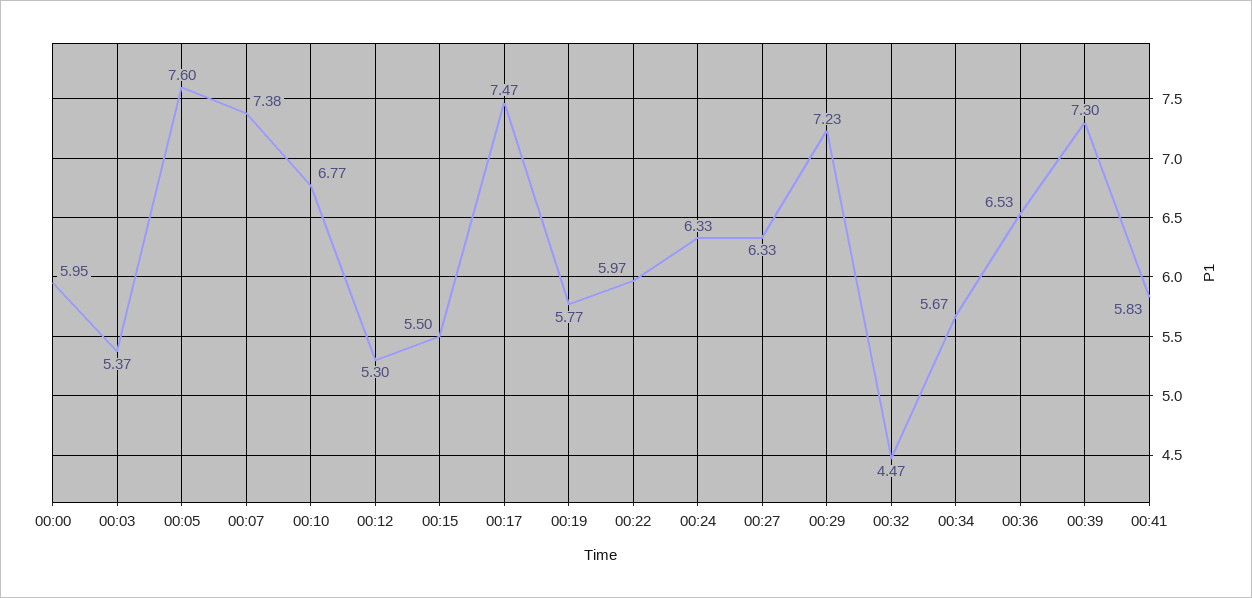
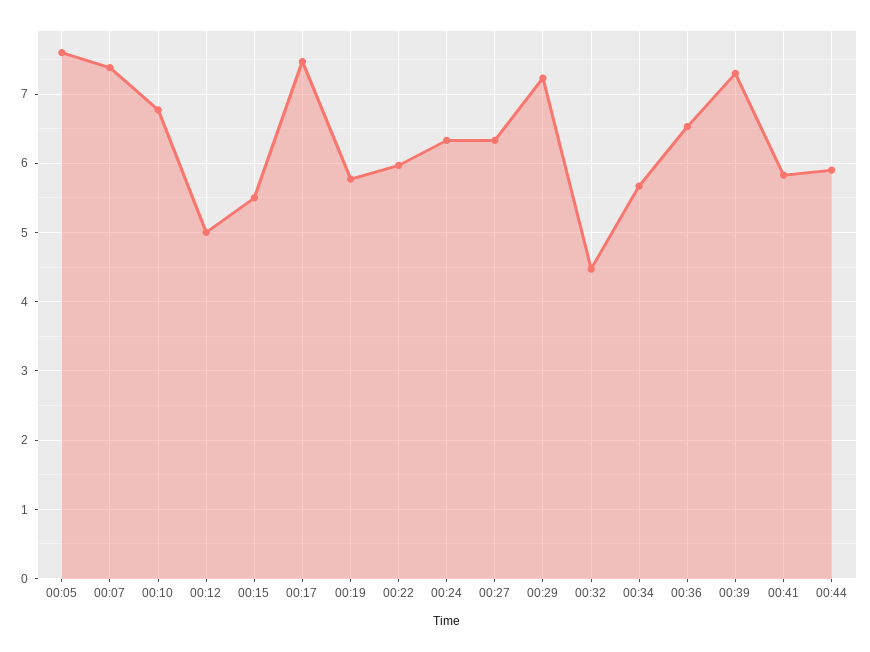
00:00: 5.95 -> none
00:03: 5.37 -> none
00:12: 5.3 -> 5
00:44: none -> 5.9

